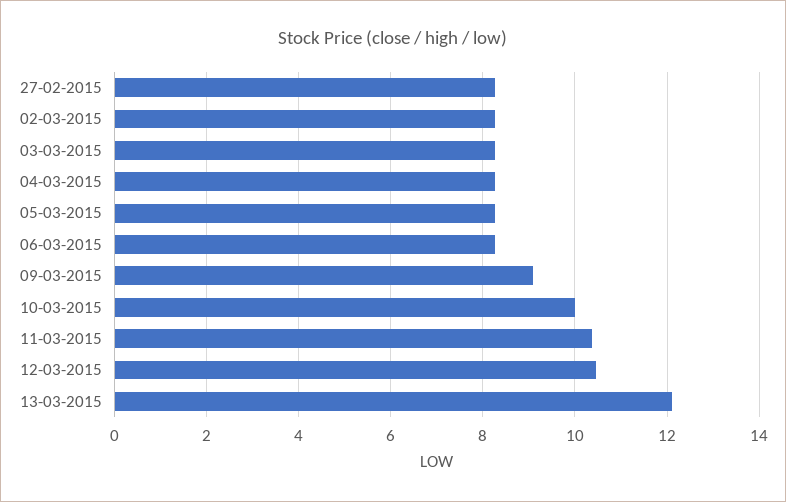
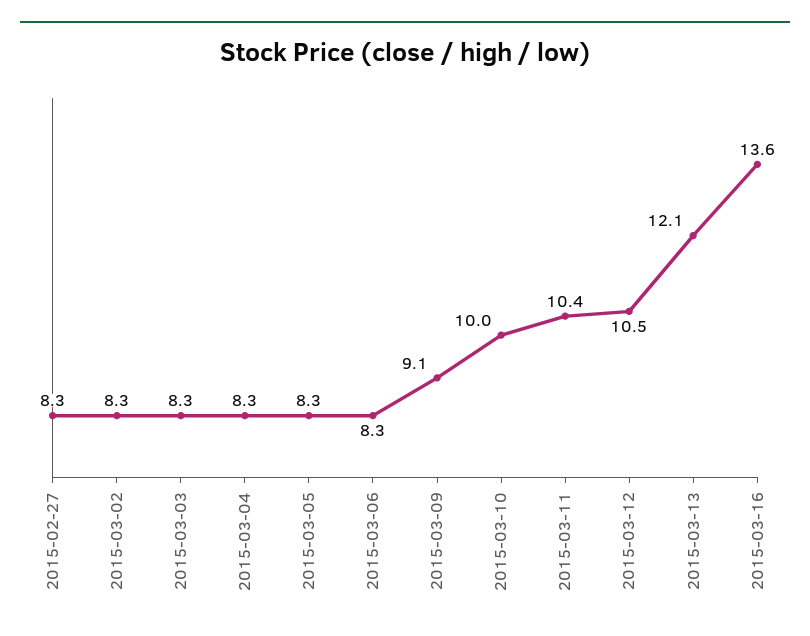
2015-03-16: none -> 13.6

